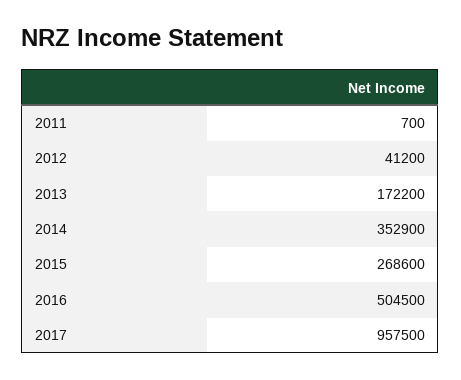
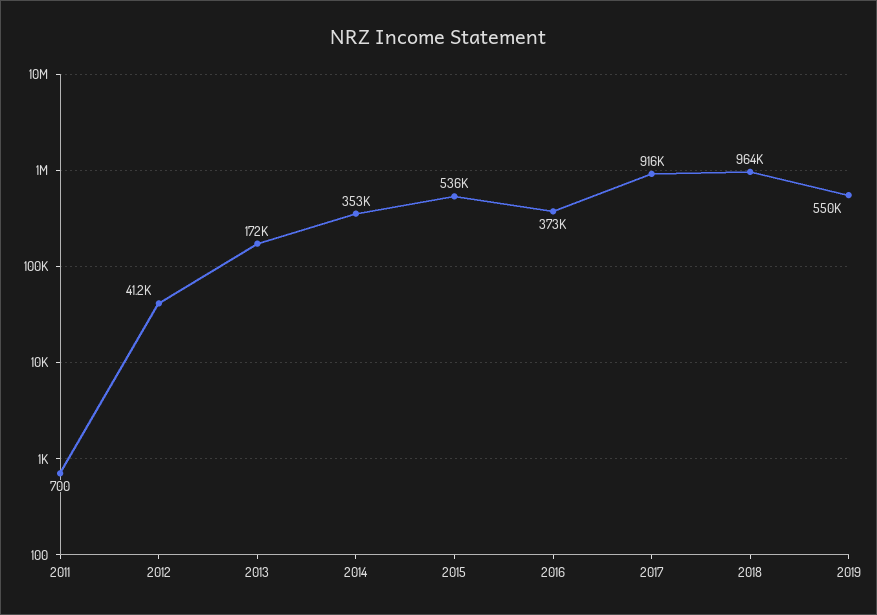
2015: 268600 -> 536000
2016: 504500 -> 373000
2017: 957500 -> 916000
2018: none -> 964000
2019: none -> 550000

